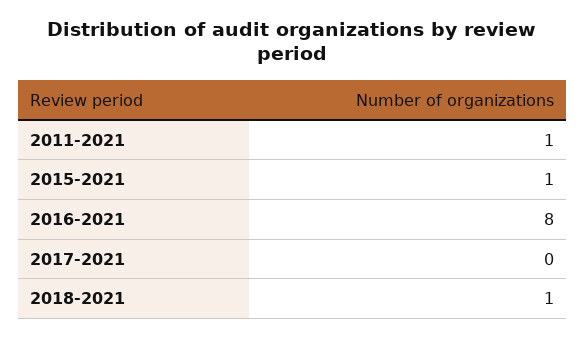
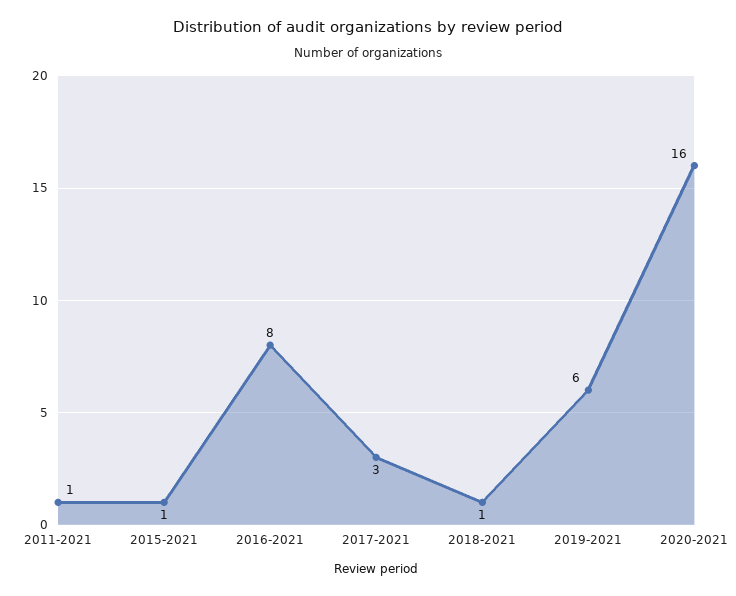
2017-2021: 0 -> 3
2019-2021: none -> 6
2020-2021: none -> 16

